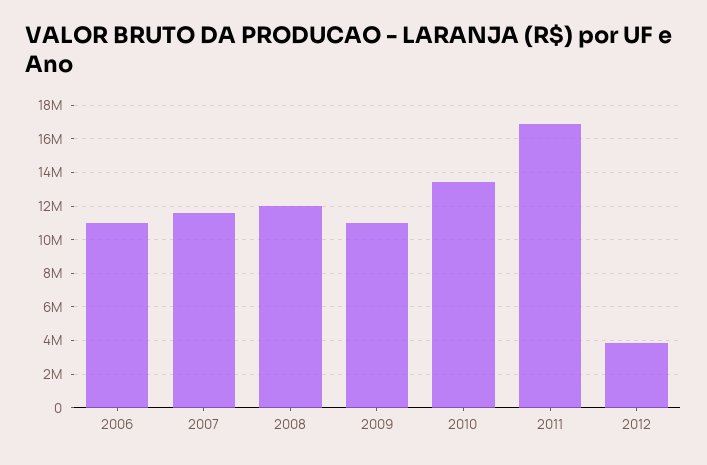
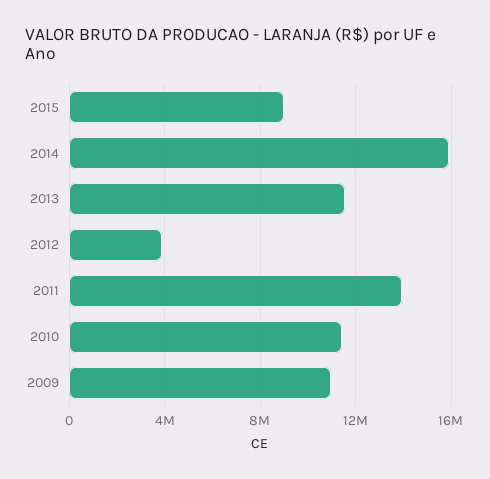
2006: 11000000 -> none
2007: 11500000 -> none
2008: 12000000 -> none
2010: 13500000 -> 11500000
2011: 17000000 -> 14000000
2015: none -> 9000000
2014: none -> 16000000
2013: none -> 11500000

